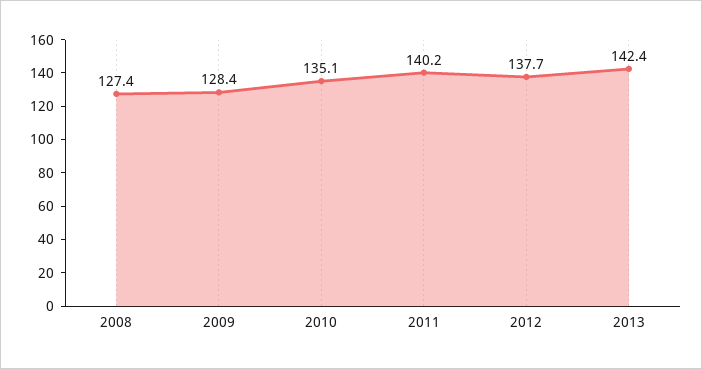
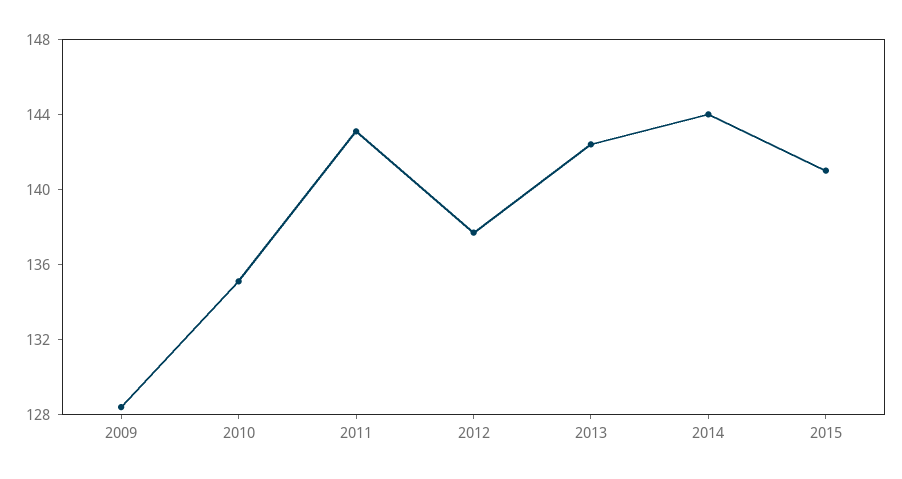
2008: 127.4 -> none
2011: 140.2 -> 143
2014: none -> 144
2015: none -> 141

